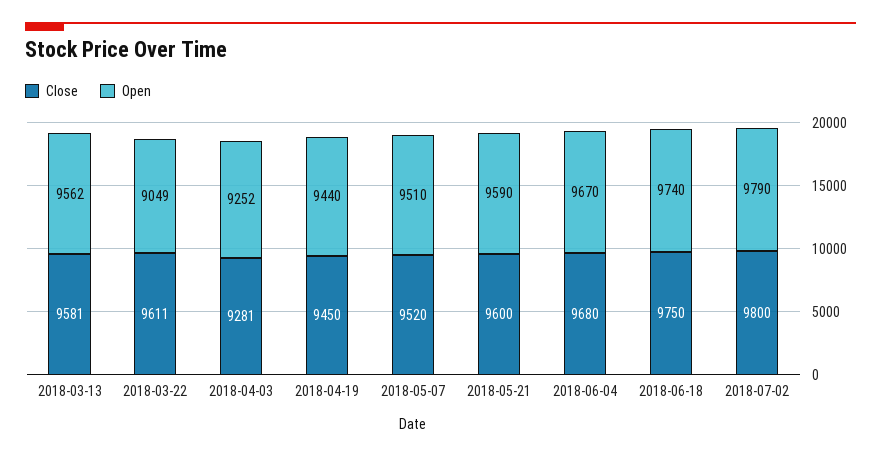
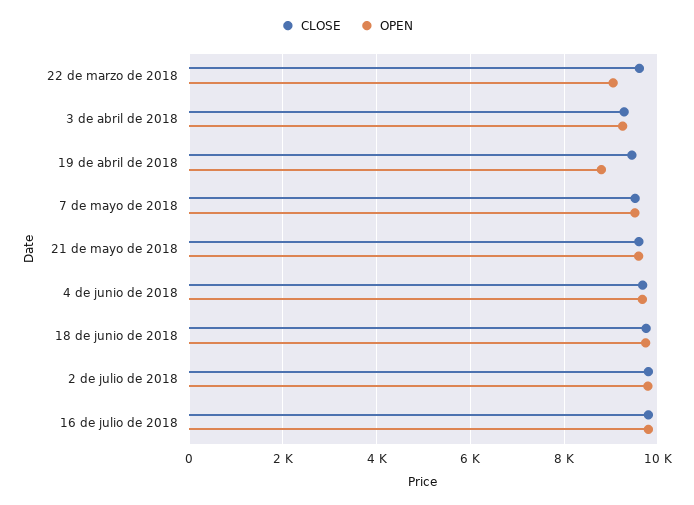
Close, 2018-03-13: 9581 -> none
Open, 2018-03-13: 9562 -> none
Open, 2018-04-19: 9440 -> 8800
Close, 16 de julio de 2018: none -> 9800
Open, 16 de julio de 2018: none -> 9800

